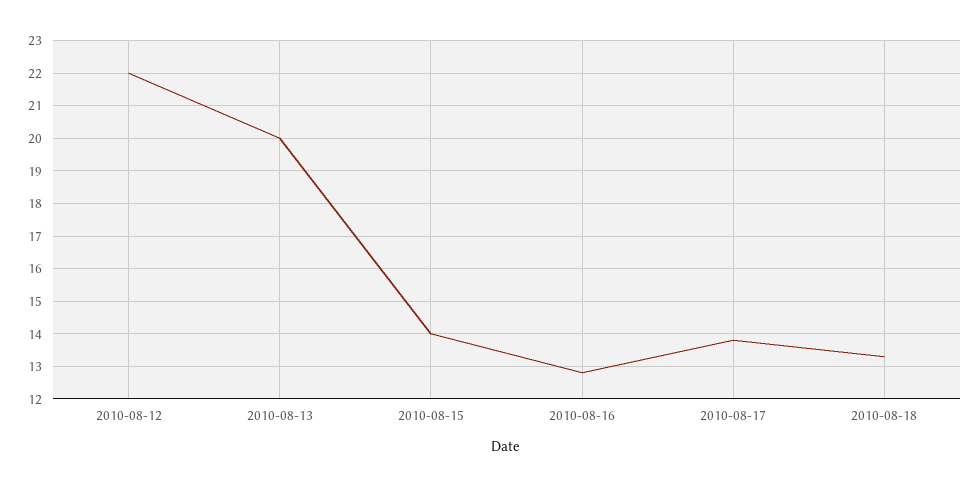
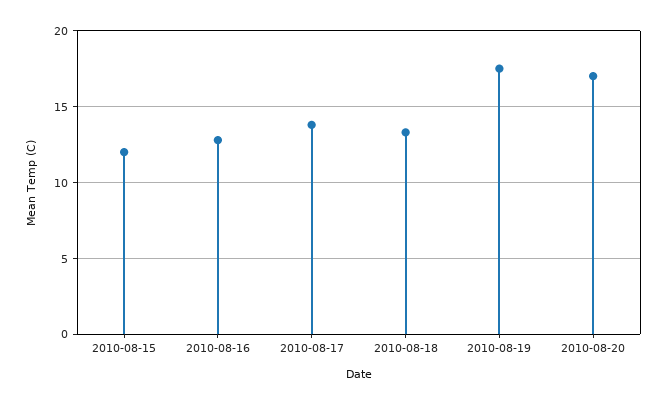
2010-08-12: 22 -> none
2010-08-13: 20 -> none
2010-08-15: 14 -> 12
2010-08-19: none -> 17.5
2010-08-20: none -> 17

